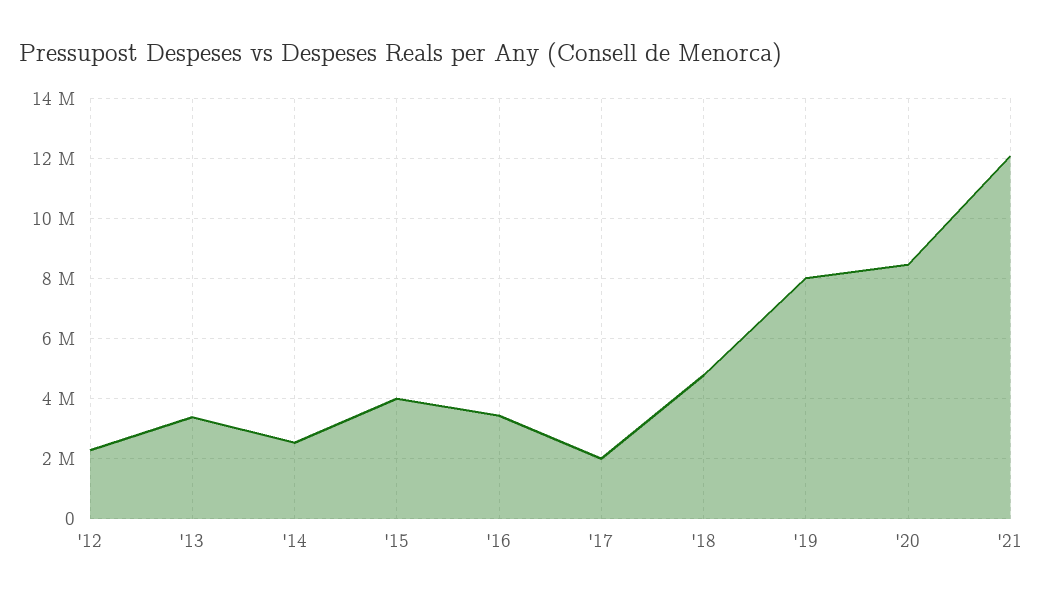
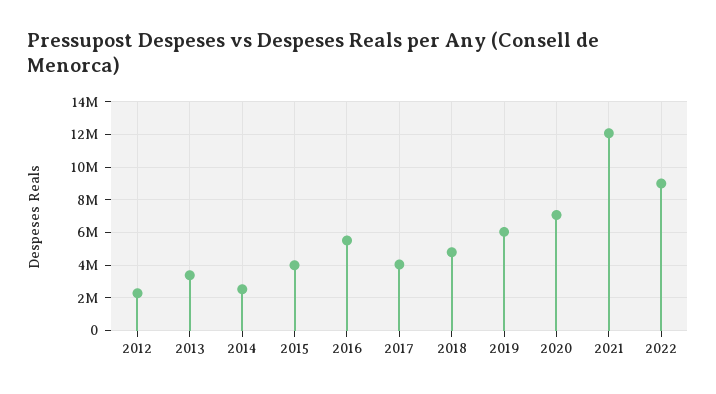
'16: 3500000 -> 5500000
'17: 2000000 -> 4000000
'19: 8000000 -> 6000000
'20: 8500000 -> 7000000
2022: none -> 9000000

